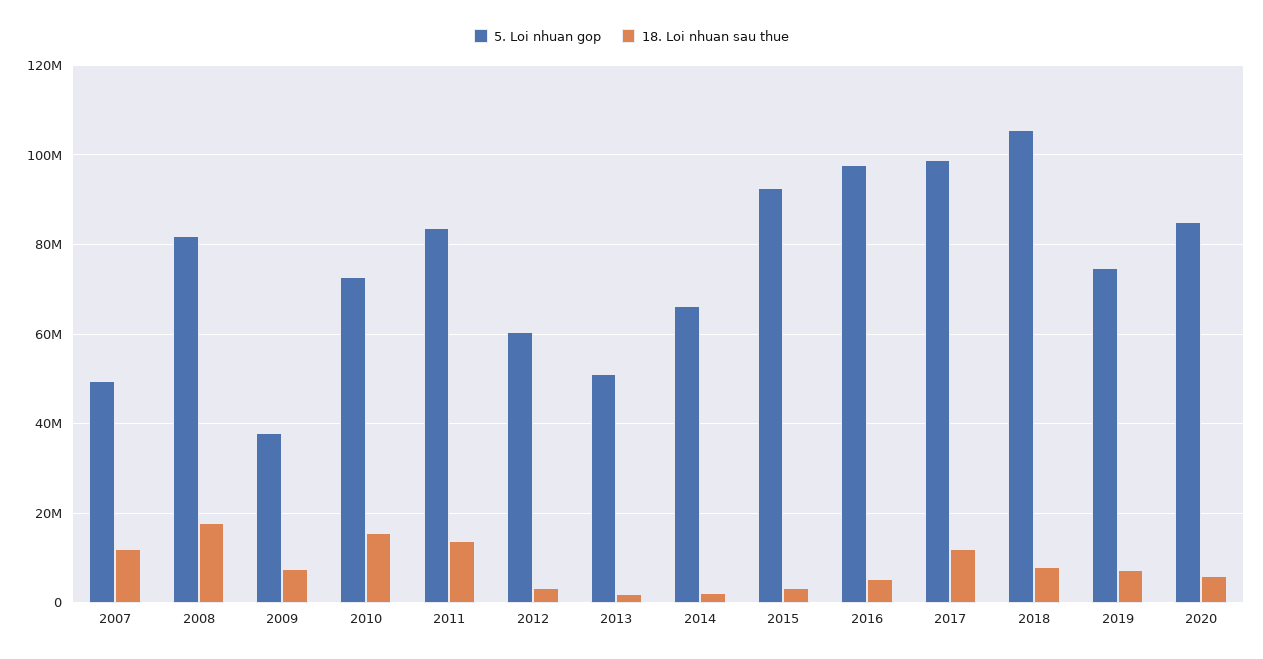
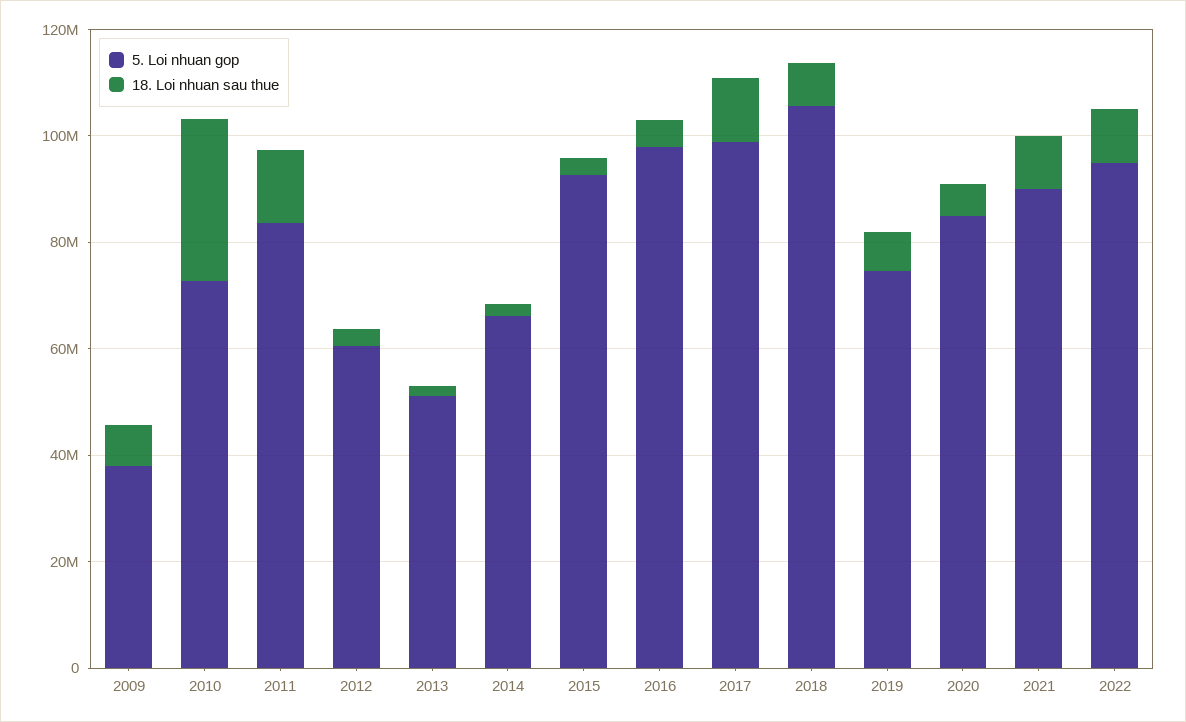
5. Loi nhuan gop, 2007: 50000000 -> none
18. Loi nhuan sau thue, 2007: 12000000 -> none
5. Loi nhuan gop, 2008: 82000000 -> none
18. Loi nhuan sau thue, 2008: 18000000 -> none
18. Loi nhuan sau thue, 2010: 16000000 -> 30000000
5. Loi nhuan gop, 2021: none -> 90000000
18. Loi nhuan sau thue, 2021: none -> 10000000
5. Loi nhuan gop, 2022: none -> 95000000
18. Loi nhuan sau thue, 2022: none -> 10000000

